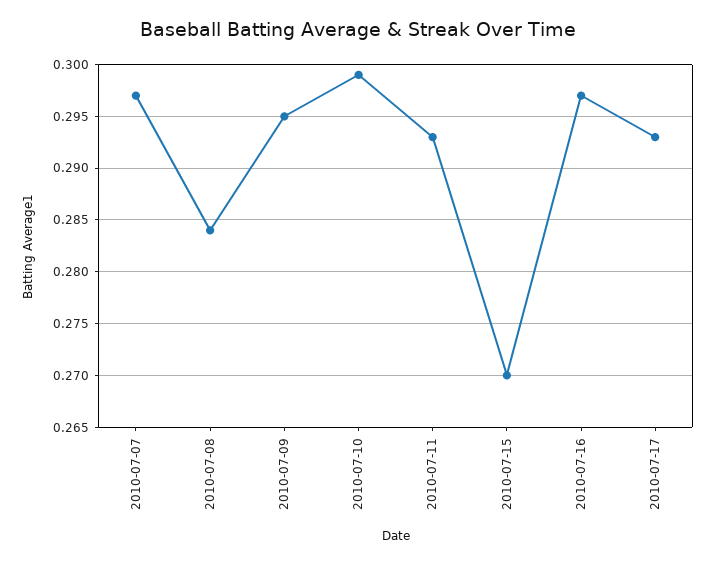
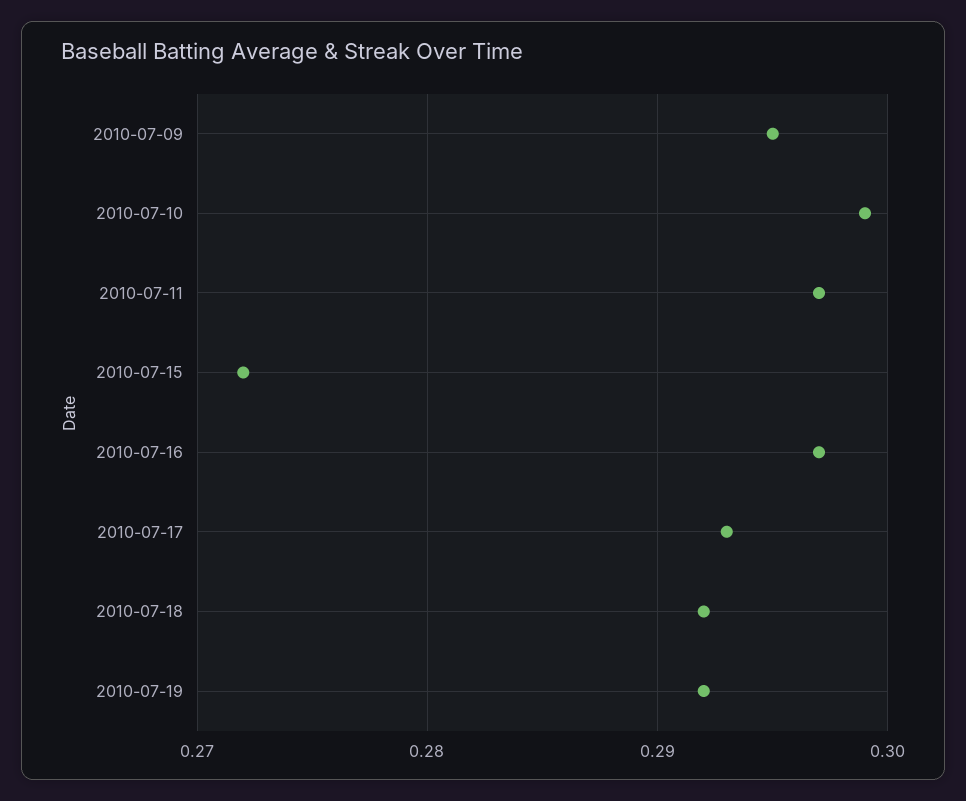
2010-07-07: 0.297 -> none
2010-07-08: 0.284 -> none
2010-07-11: 0.293 -> 0.297
2010-07-15: 0.27 -> 0.272
2010-07-18: none -> 0.292
2010-07-19: none -> 0.292

